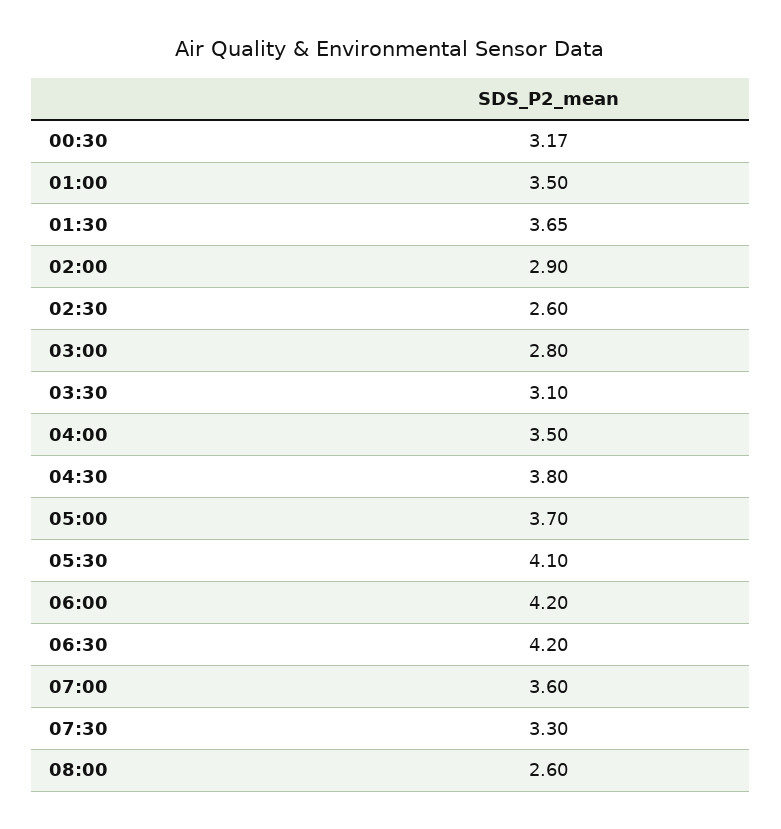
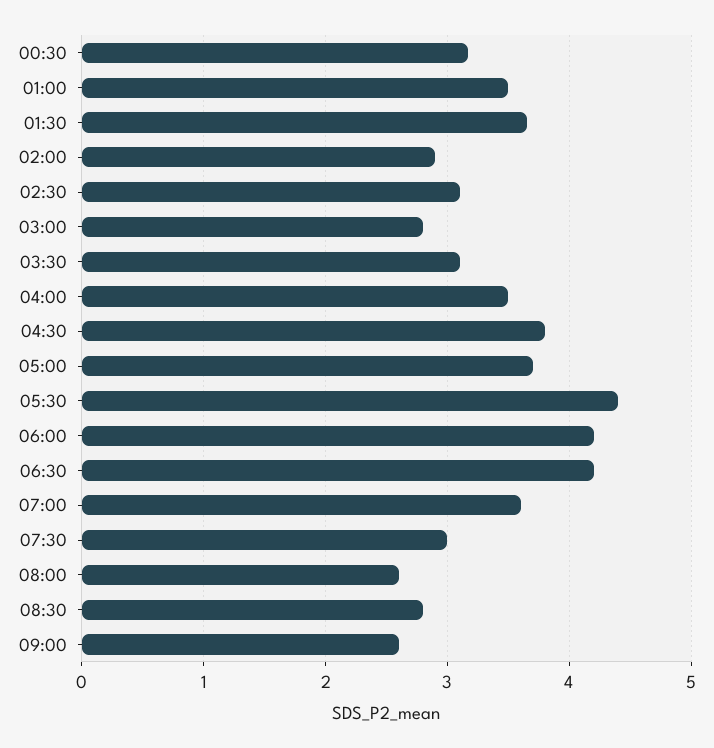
02:30: 2.6 -> 3.1
05:30: 4.1 -> 4.4
07:30: 3.3 -> 3
08:30: none -> 2.8
09:00: none -> 2.6

